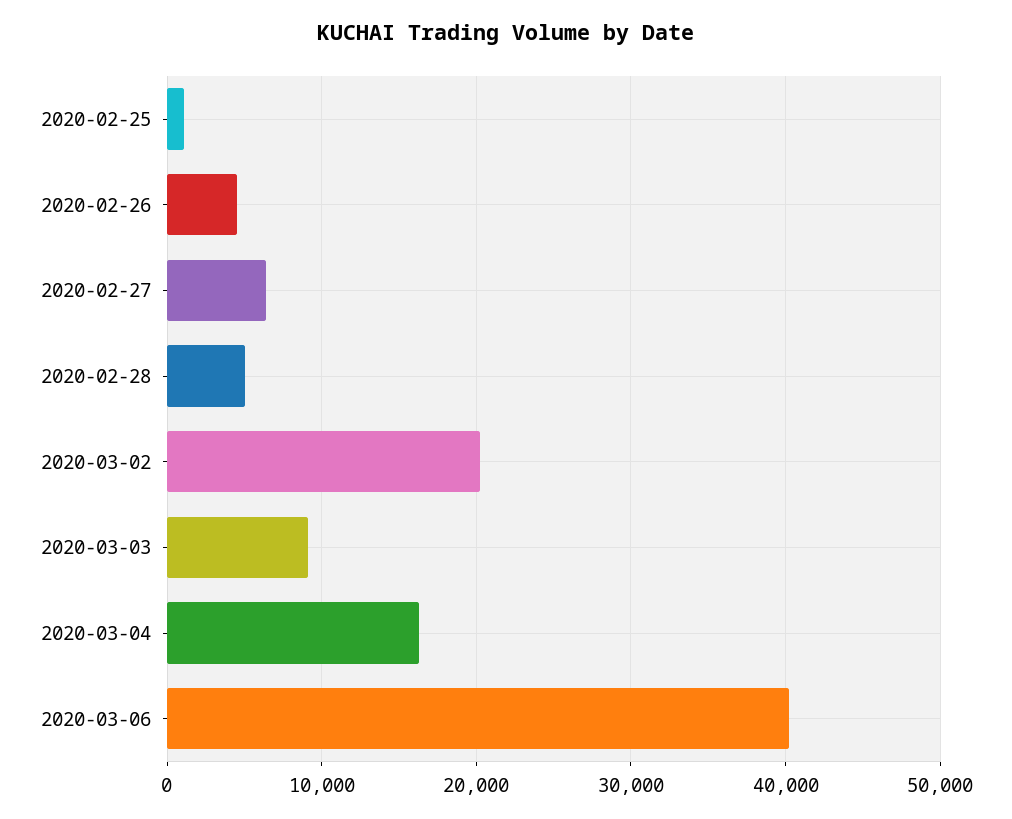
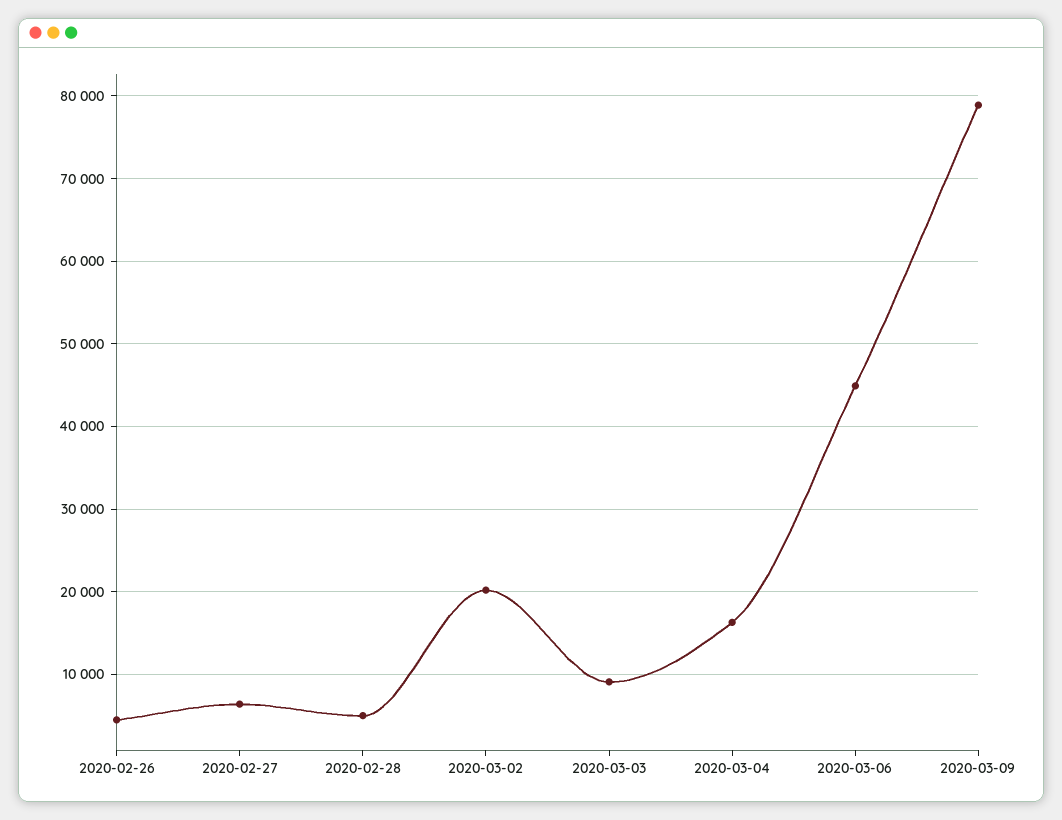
2020-02-25: 1000 -> none
2020-03-06: 40000 -> 45000
2020-03-09: none -> 79000

